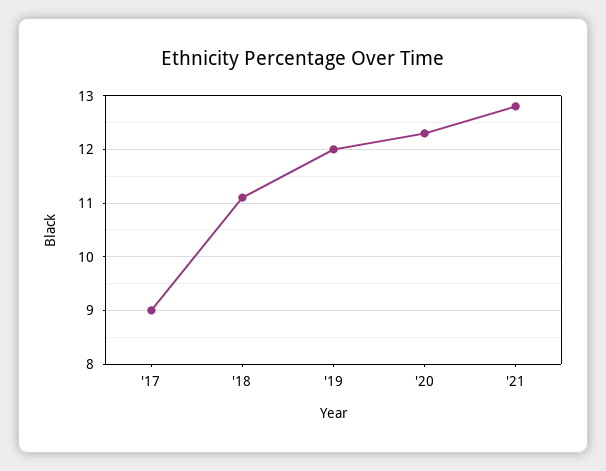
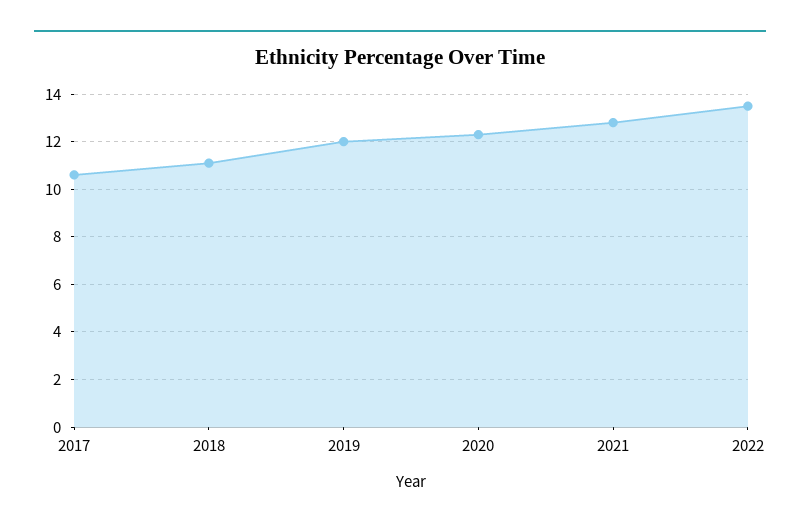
'17: 9 -> 10.5
2022: none -> 13.5

